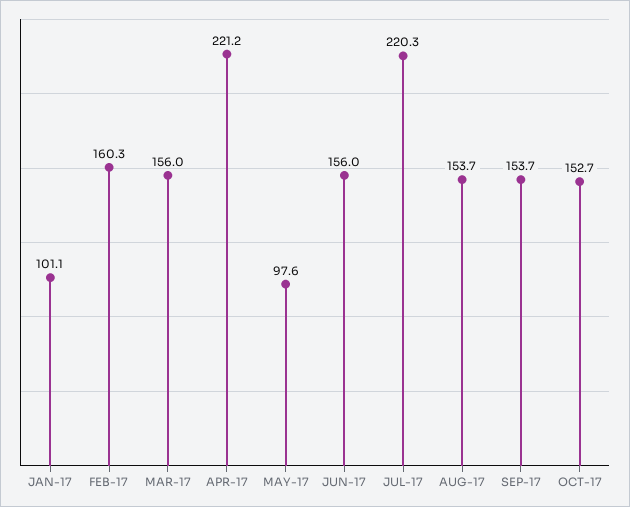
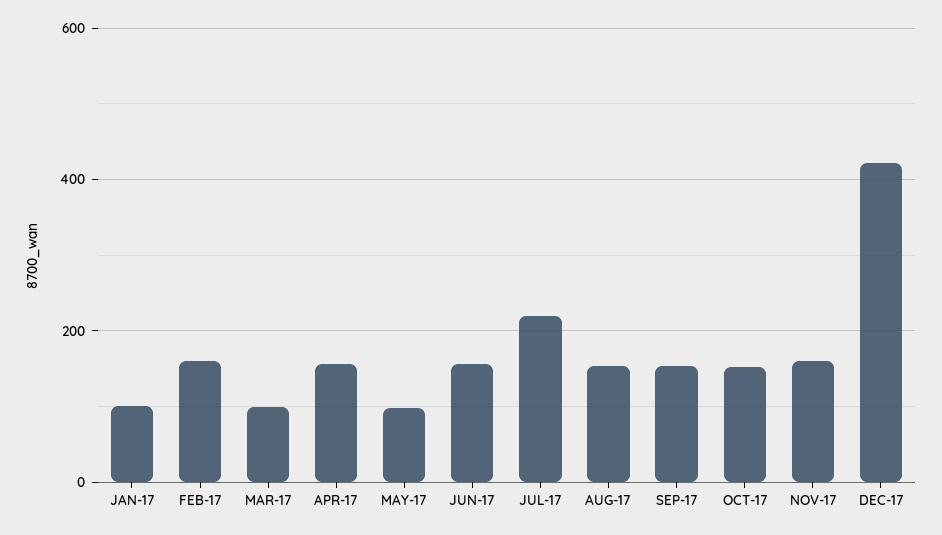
MAR-17: 156 -> 100
APR-17: 221.2 -> 160
NOV-17: none -> 160
DEC-17: none -> 420

